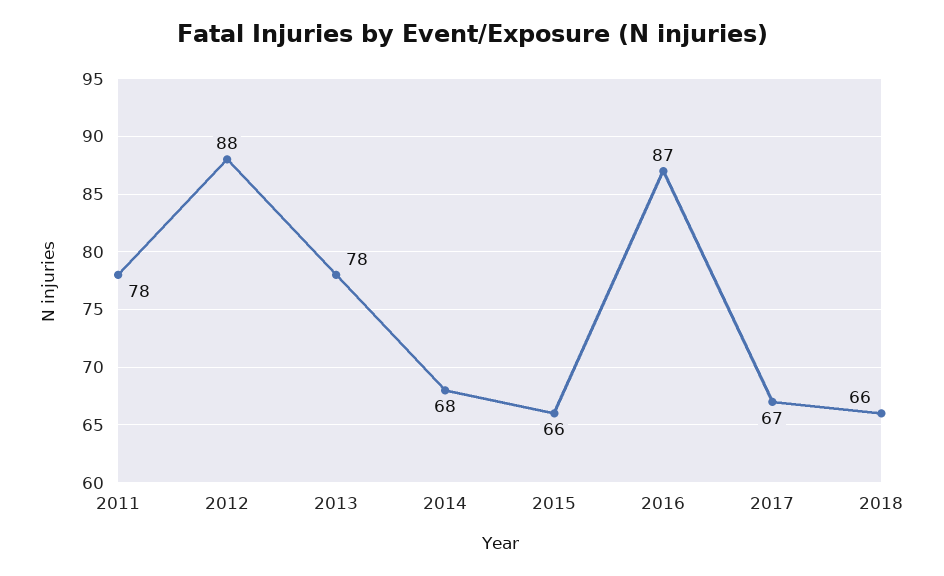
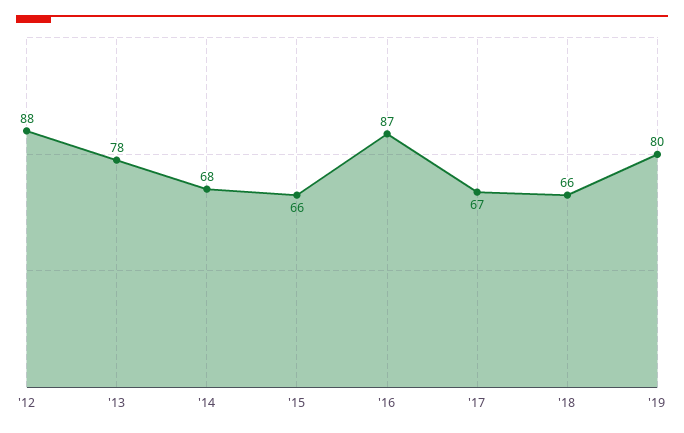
2011: 78 -> none
'19: none -> 80

